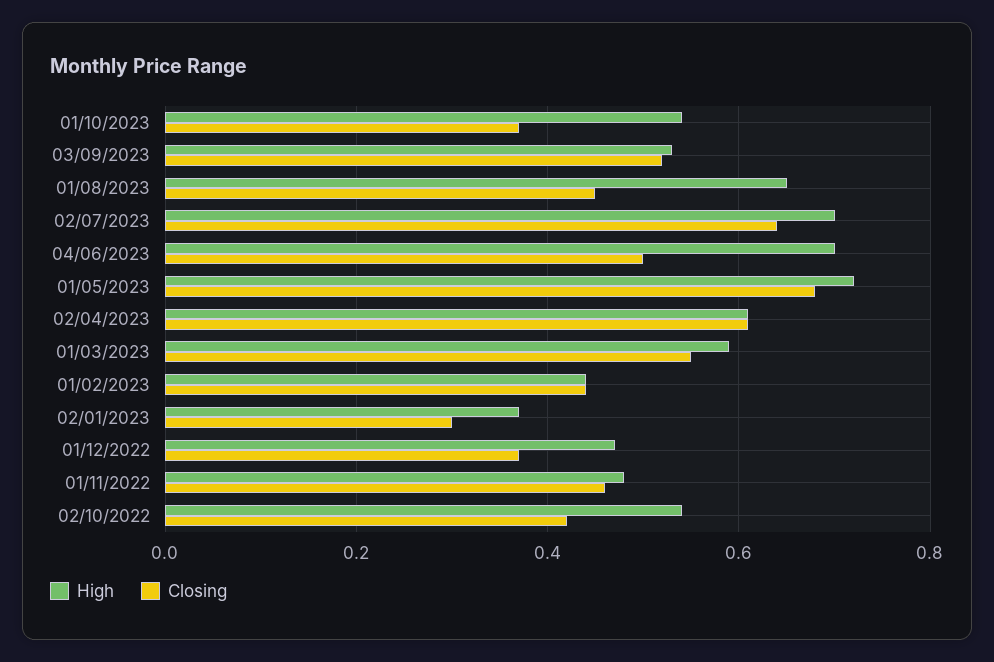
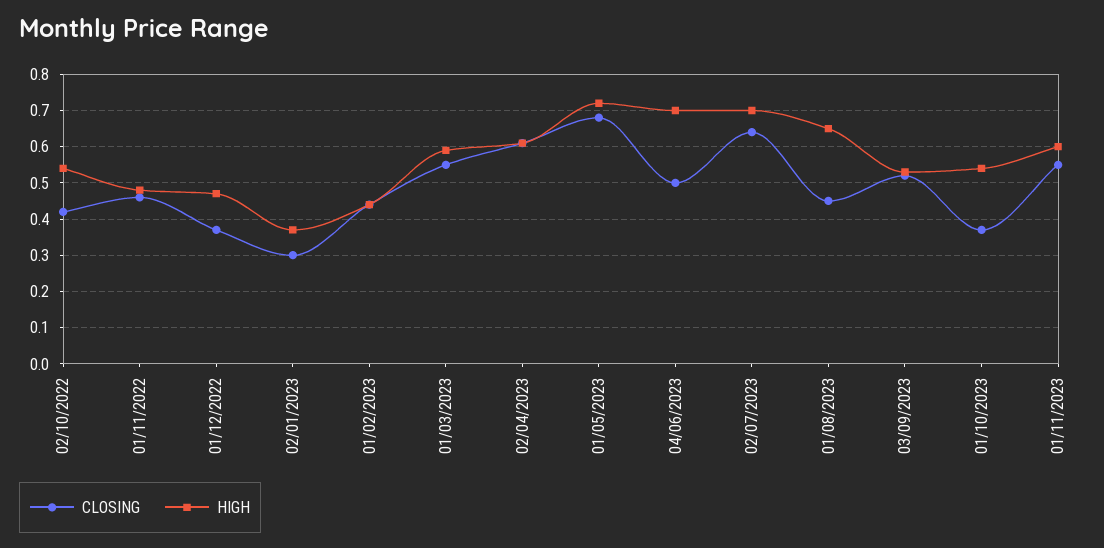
Closing, 01/11/2023: none -> 0.55
High, 01/11/2023: none -> 0.6

